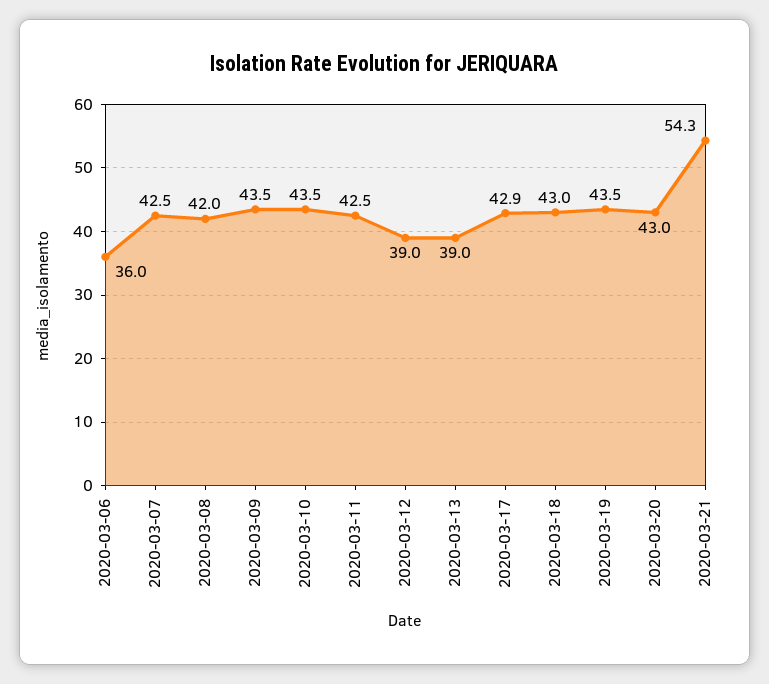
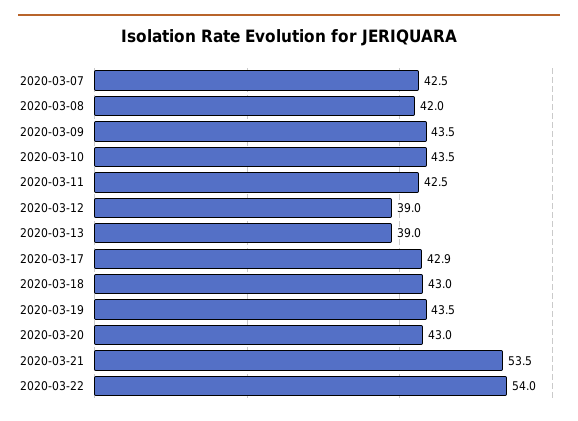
2020-03-06: 36 -> none
2020-03-21: 54.3 -> 53.5
2020-03-22: none -> 54

